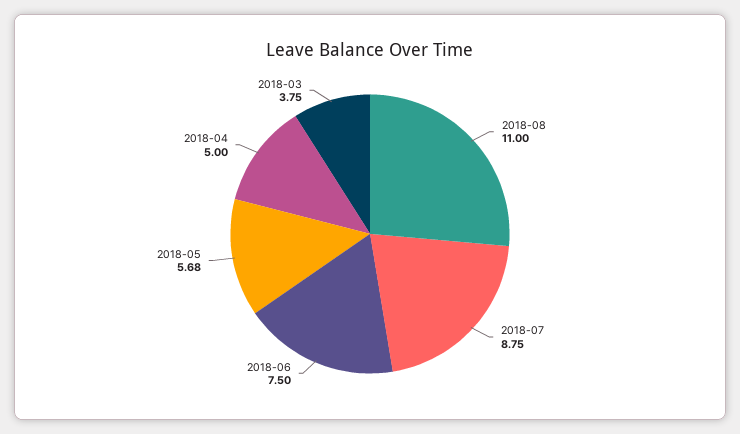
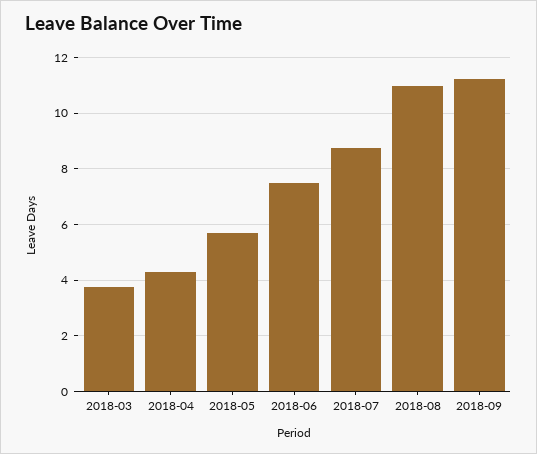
2018-04: 5 -> 4.25
2018-09: none -> 11.25

